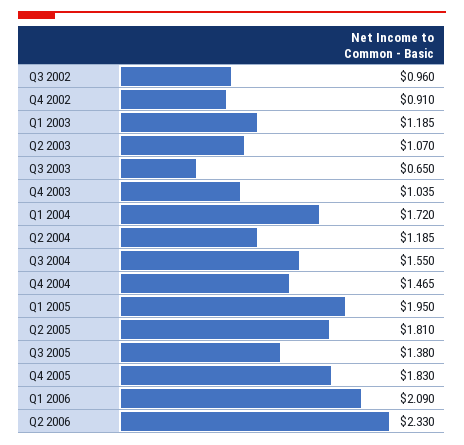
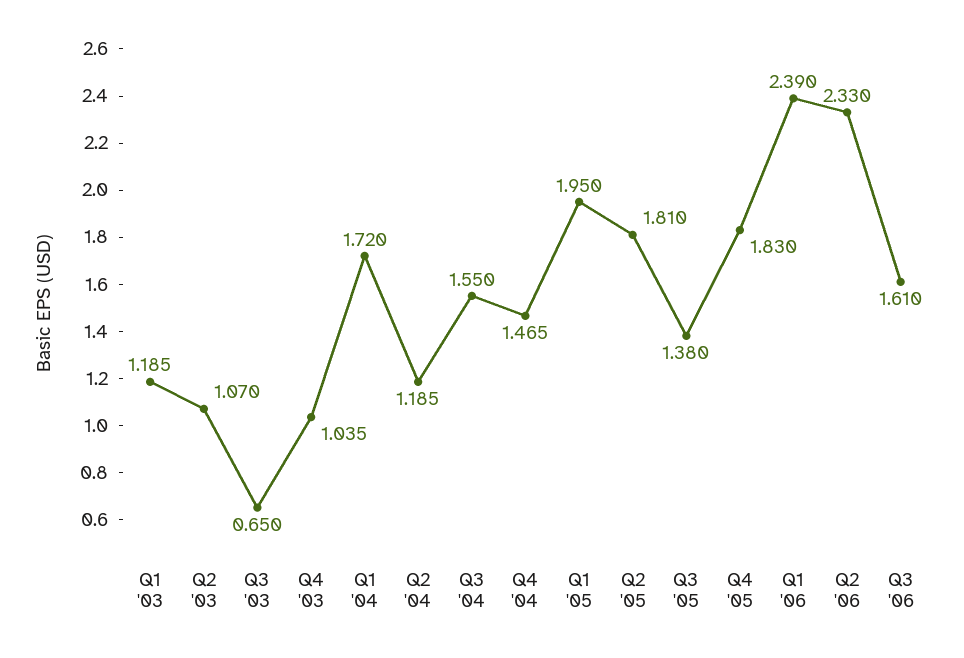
Q3 2002: 0.96 -> none
Q4 2002: 0.91 -> none
Q1 2006: 2.09 -> 2.39
Q3 '06: none -> 1.61

